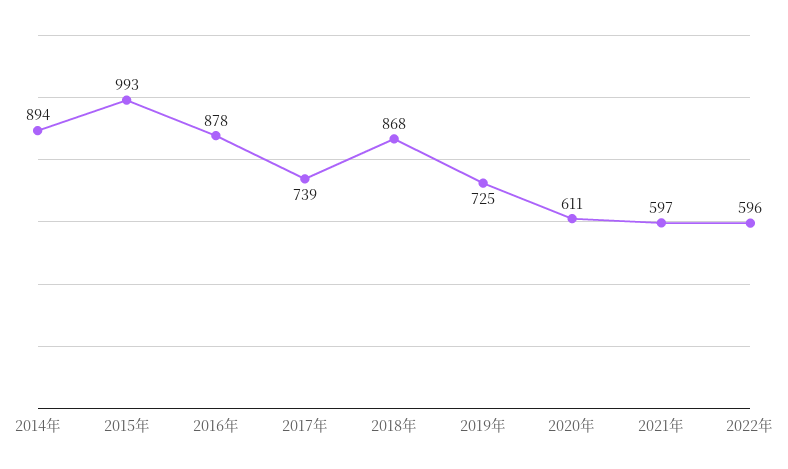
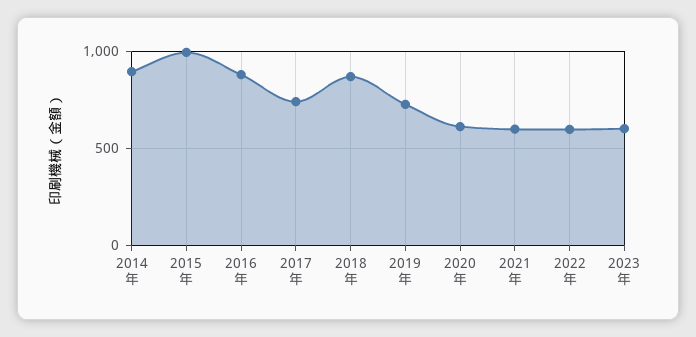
2023年: none -> 600

